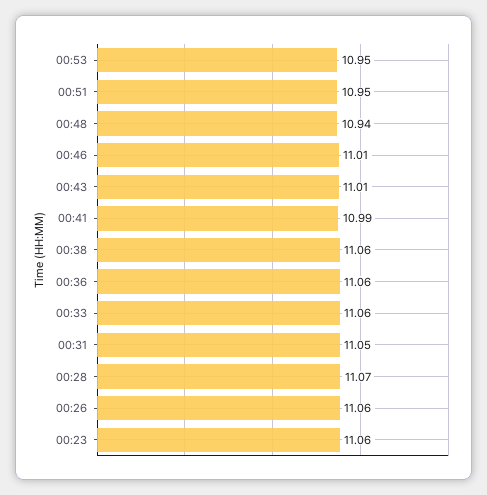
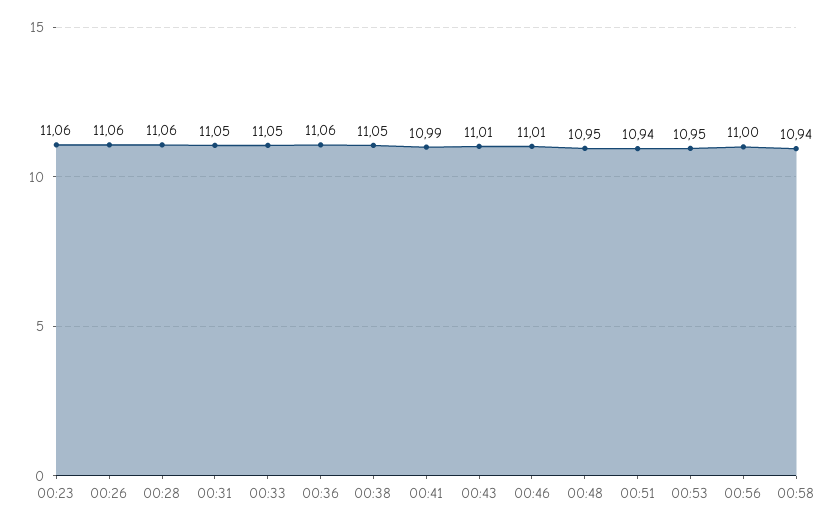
00:51: 10.95 -> 10.94
00:48: 10.94 -> 10.95
00:38: 11.06 -> 11.05
00:33: 11.06 -> 11.05
00:28: 11.07 -> 11.06
00:56: none -> 11
00:58: none -> 10.94

